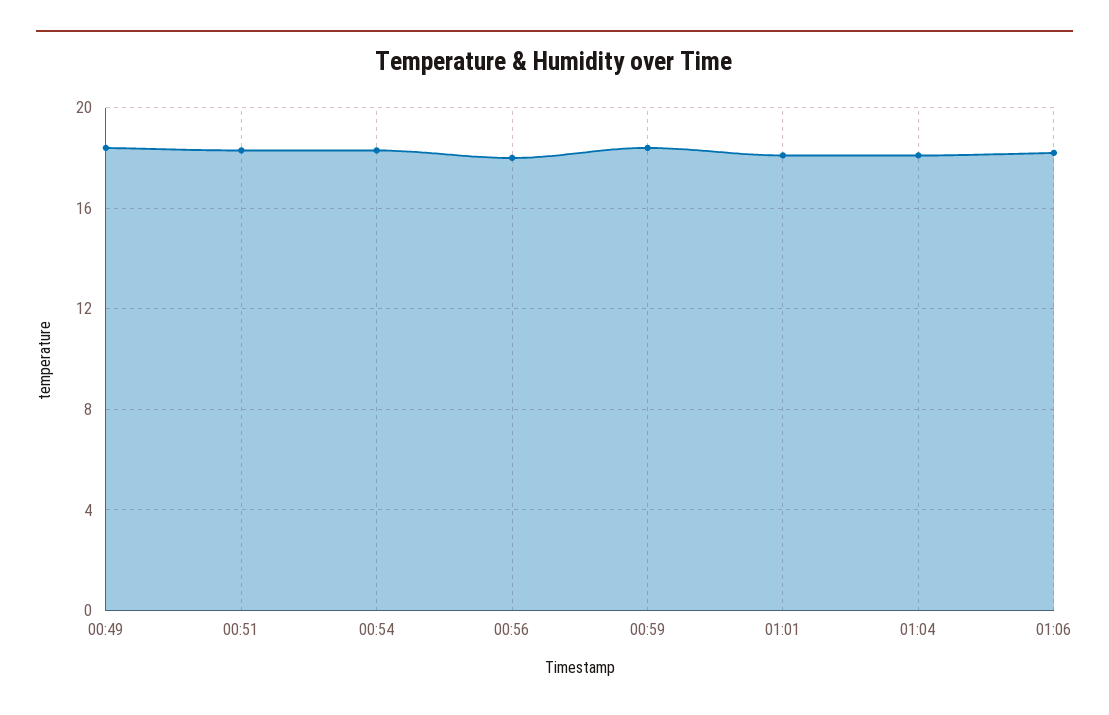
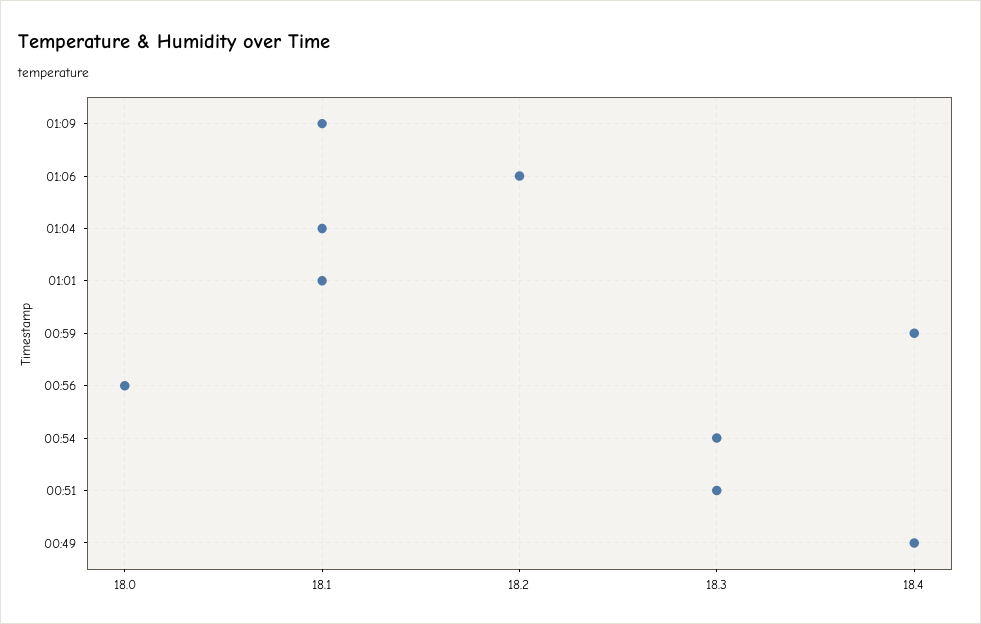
01:09: none -> 18.1

